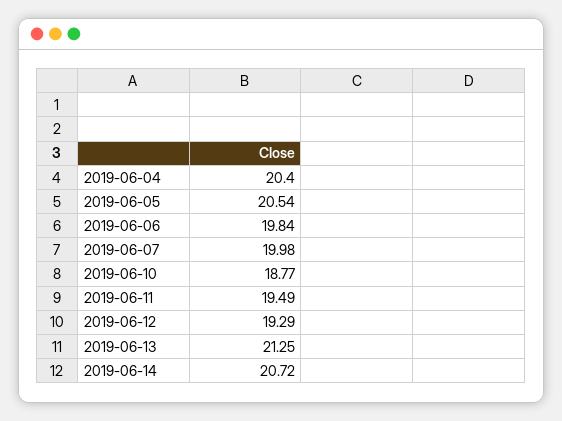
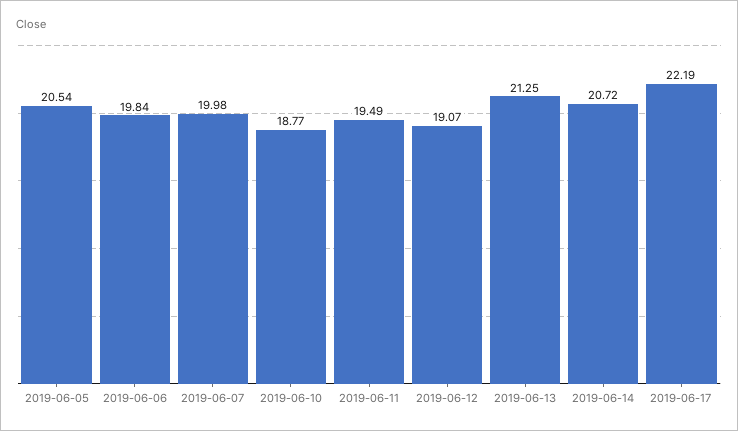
2019-06-04: 20.4 -> none
2019-06-12: 19.29 -> 19.07
2019-06-17: none -> 22.19

